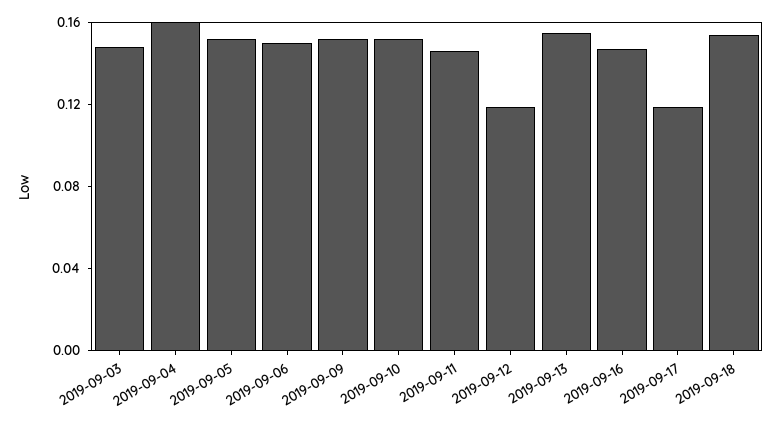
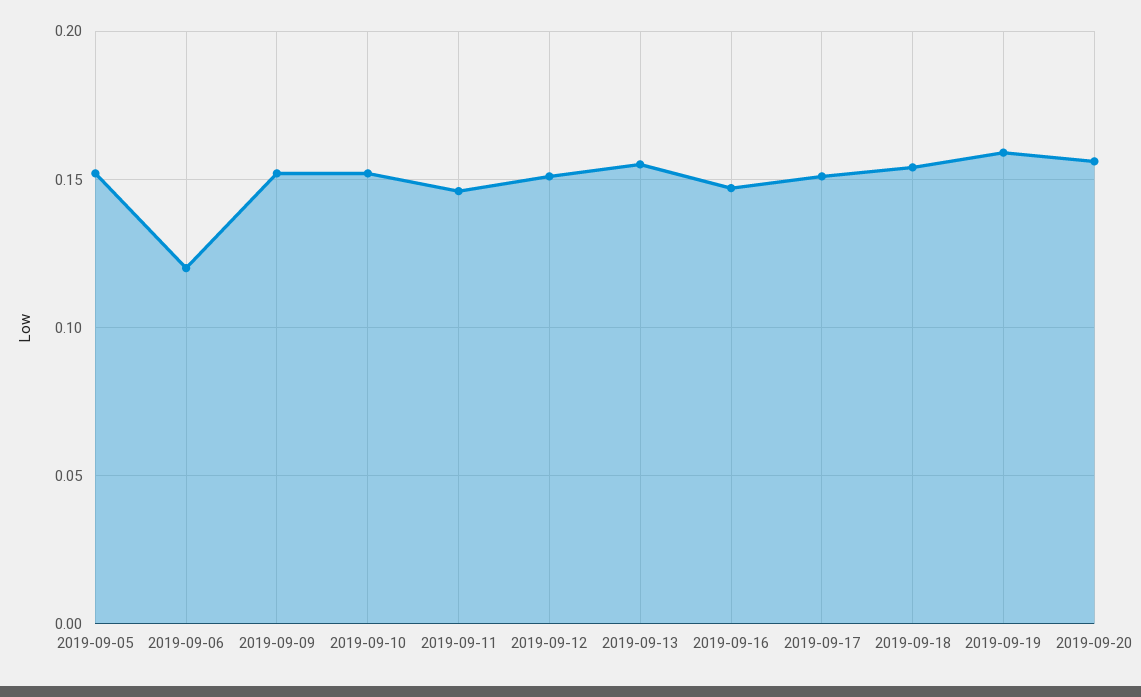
2019-09-03: 0.15 -> none
2019-09-04: 0.16 -> none
2019-09-06: 0.15 -> 0.12
2019-09-12: 0.12 -> 0.15
2019-09-17: 0.12 -> 0.15
2019-09-19: none -> 0.16
2019-09-20: none -> 0.155

